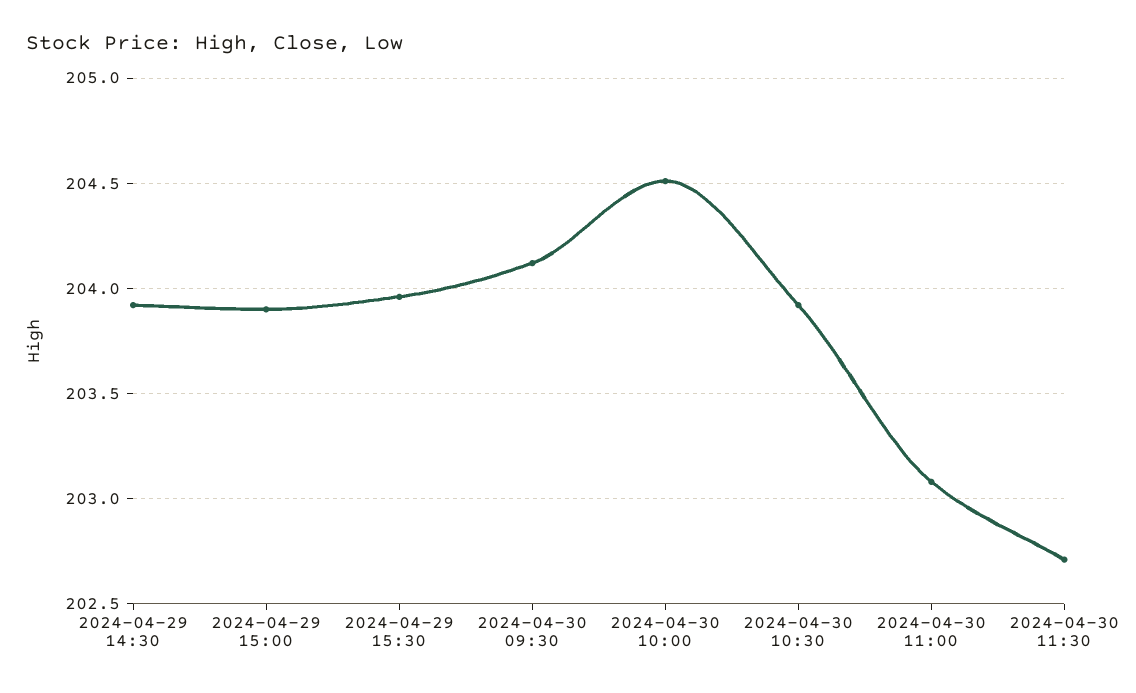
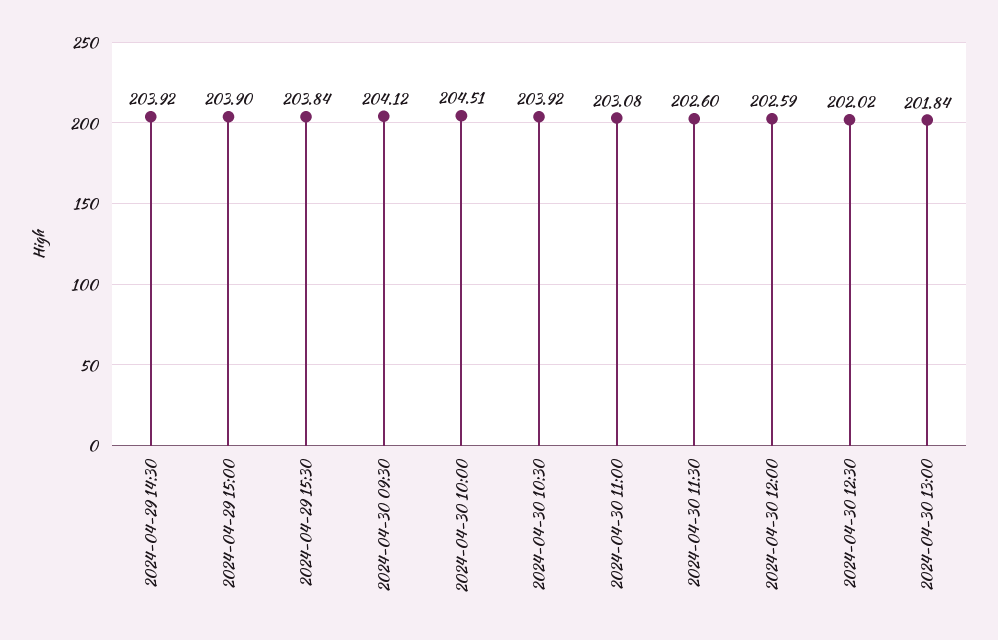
2024-04-29 15:30: 203.95 -> 203.84
2024-04-30 11:30: 202.7 -> 202.6
2024-04-30 12:00: none -> 202.59
2024-04-30 12:30: none -> 202.02
2024-04-30 13:00: none -> 201.84

